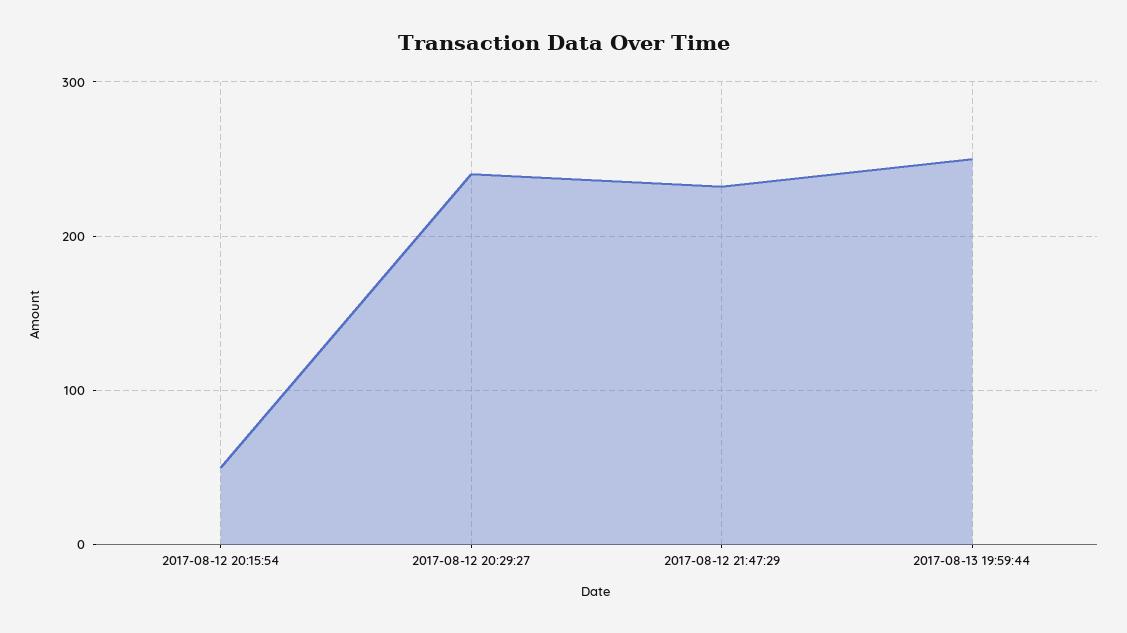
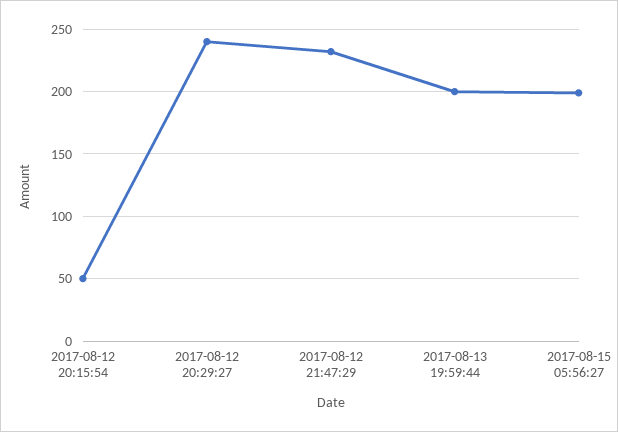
2017-08-13 19:59:44: 250 -> 200
2017-08-15 05:56:27: none -> 200

